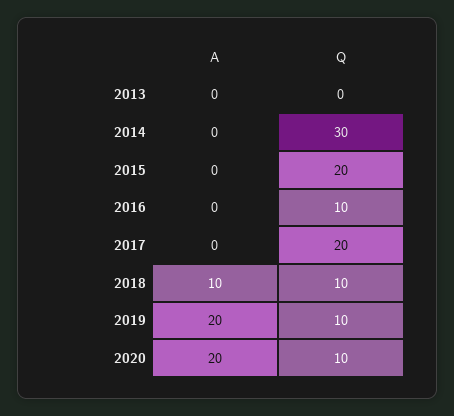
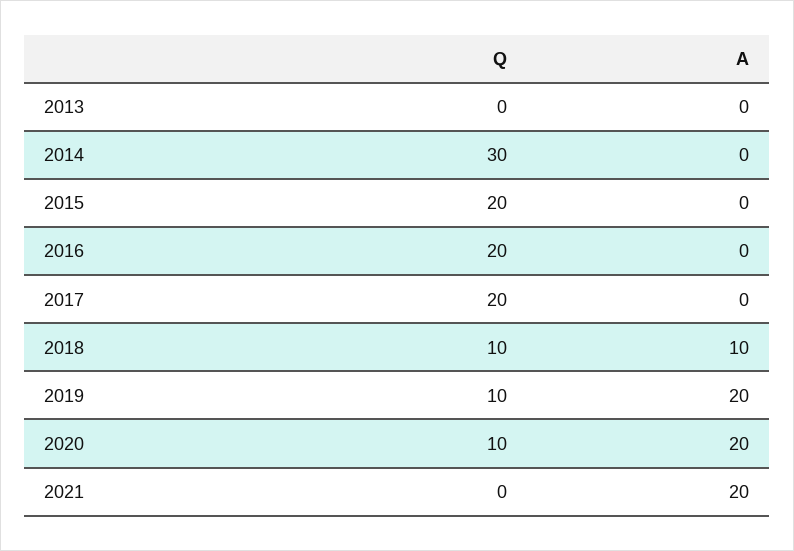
Q, 2016: 10 -> 20
Q, 2021: none -> 0
A, 2021: none -> 20

